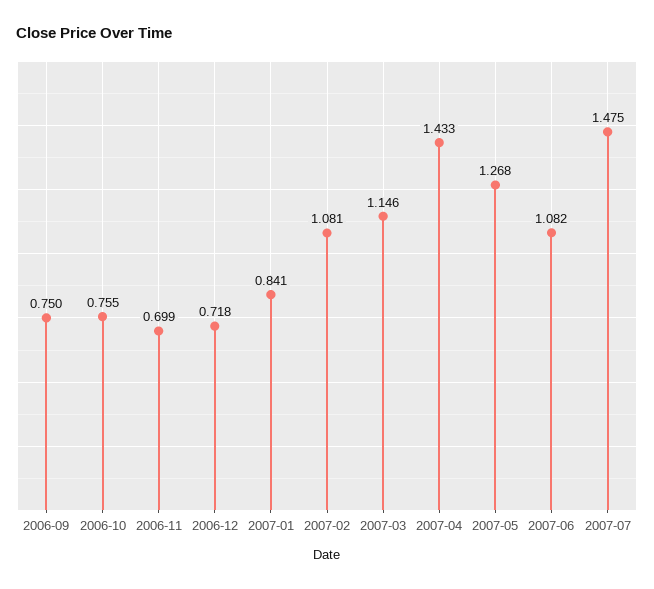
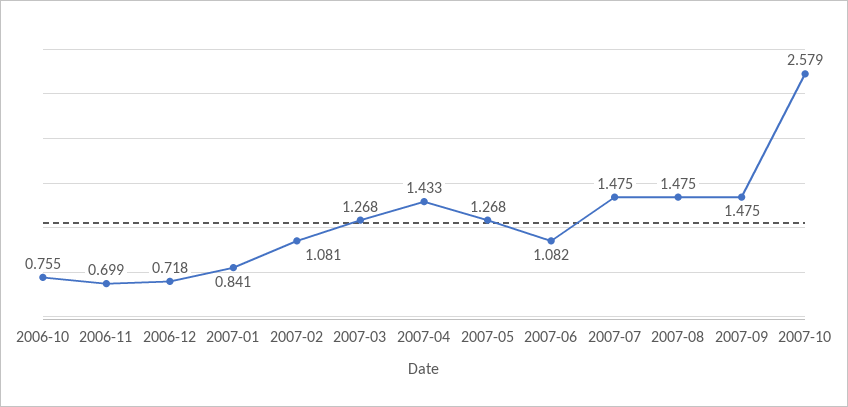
2006-09: 0.75 -> none
2007-03: 1.146 -> 1.268
2007-08: none -> 1.475
2007-09: none -> 1.475
2007-10: none -> 2.579

